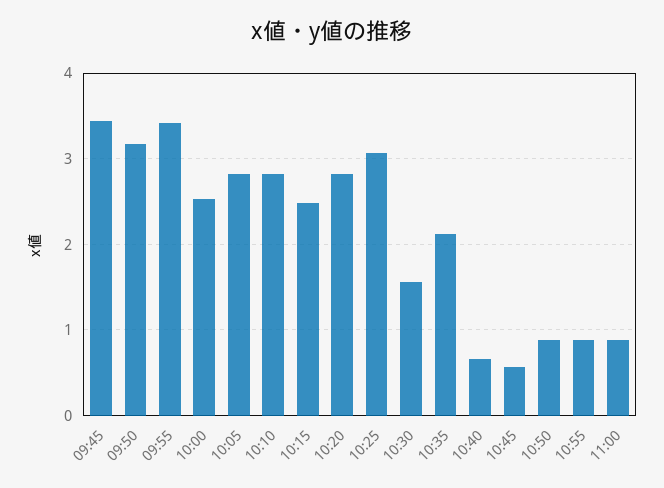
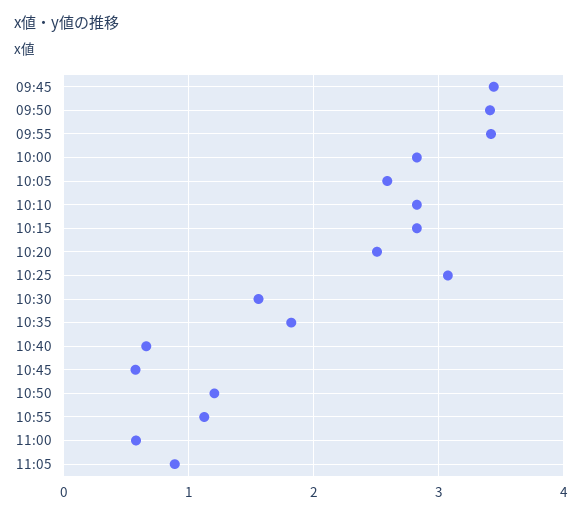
09:50: 3.2 -> 3.4
10:00: 2.5 -> 2.8
10:05: 2.8 -> 2.6
10:15: 2.5 -> 2.8
10:20: 2.8 -> 2.5
10:35: 2.1 -> 1.8
10:50: 0.9 -> 1.2
10:55: 0.9 -> 1.1
11:00: 0.9 -> 0.6
11:05: none -> 0.9

